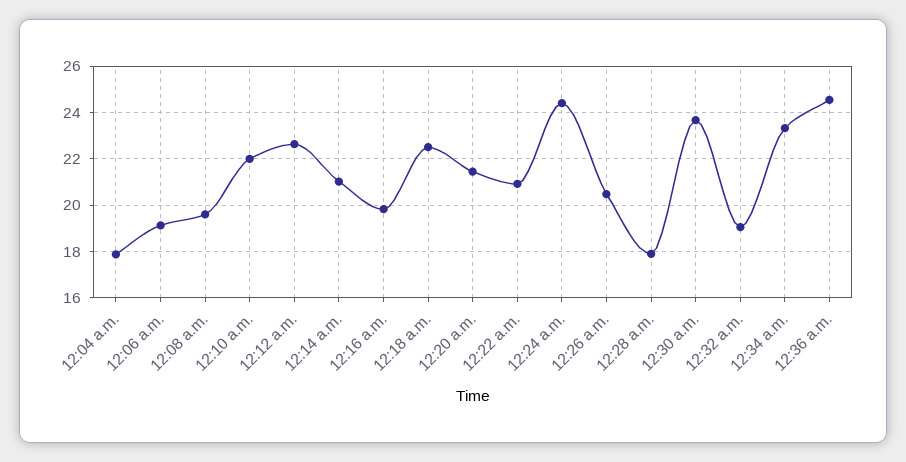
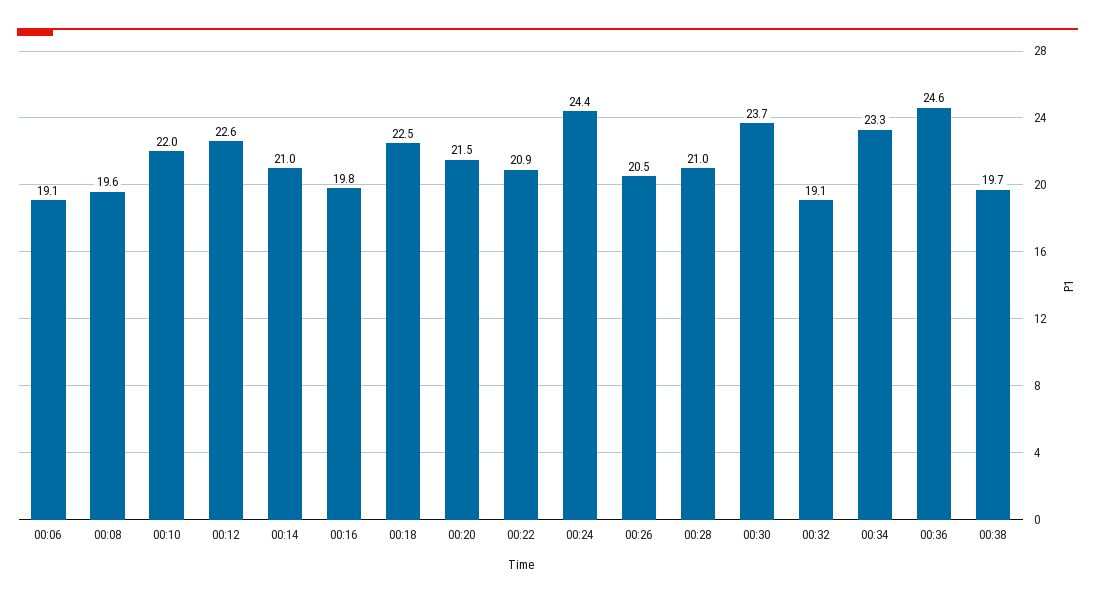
12:04 a.m.: 18 -> none
12:28 a.m.: 18 -> 21
00:38: none -> 19.7

